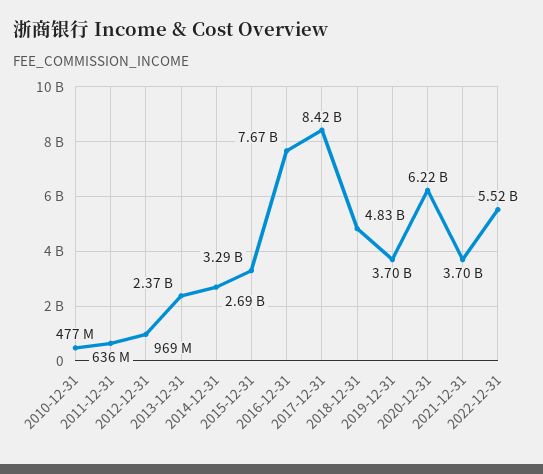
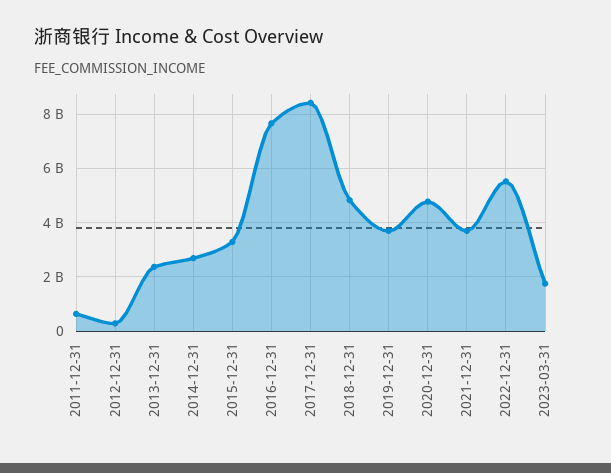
2010-12-31: 477000000 -> none
2012-12-31: 969000000 -> 250000000
2020-12-31: 6220000000 -> 4750000000
2023-03-31: none -> 1750000000

